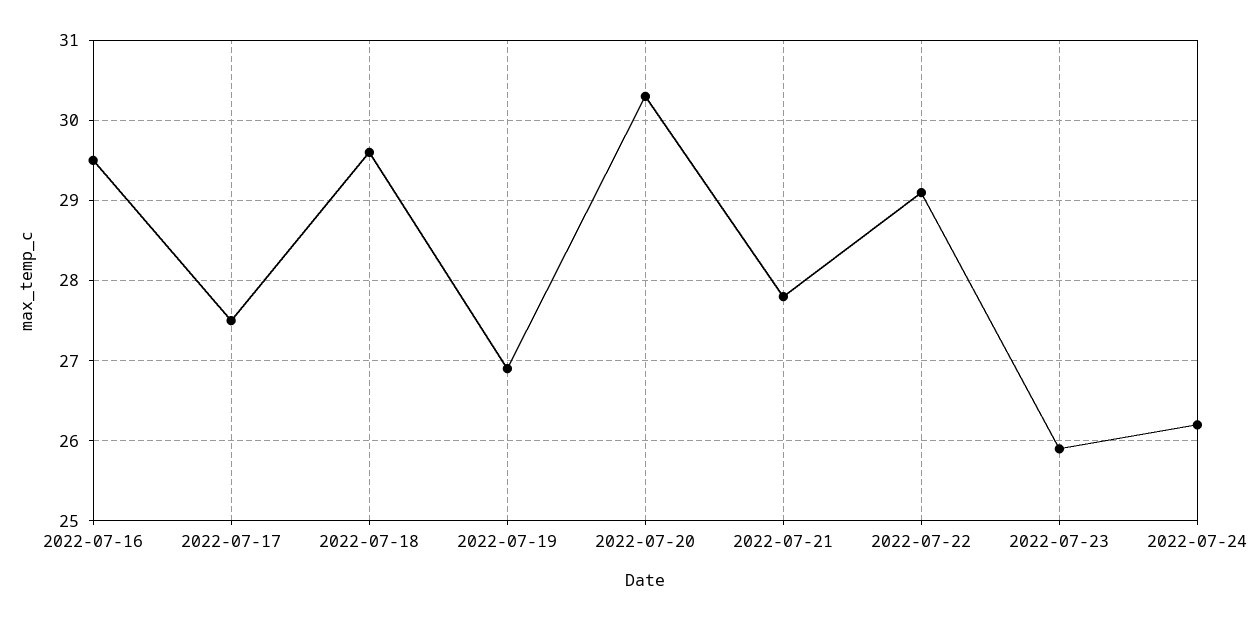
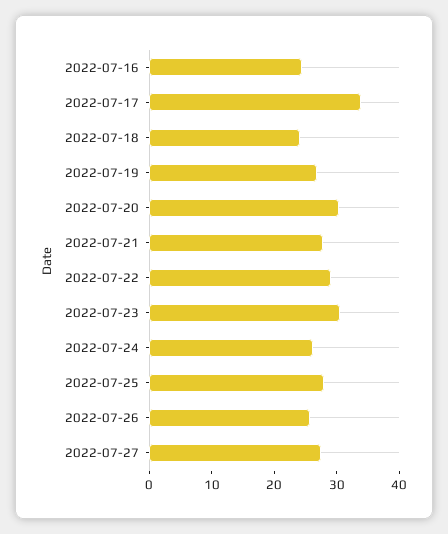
2022-07-16: 29.5 -> 24
2022-07-17: 27.5 -> 34
2022-07-18: 29.6 -> 24
2022-07-23: 25.9 -> 30
2022-07-25: none -> 28
2022-07-26: none -> 26
2022-07-27: none -> 28

